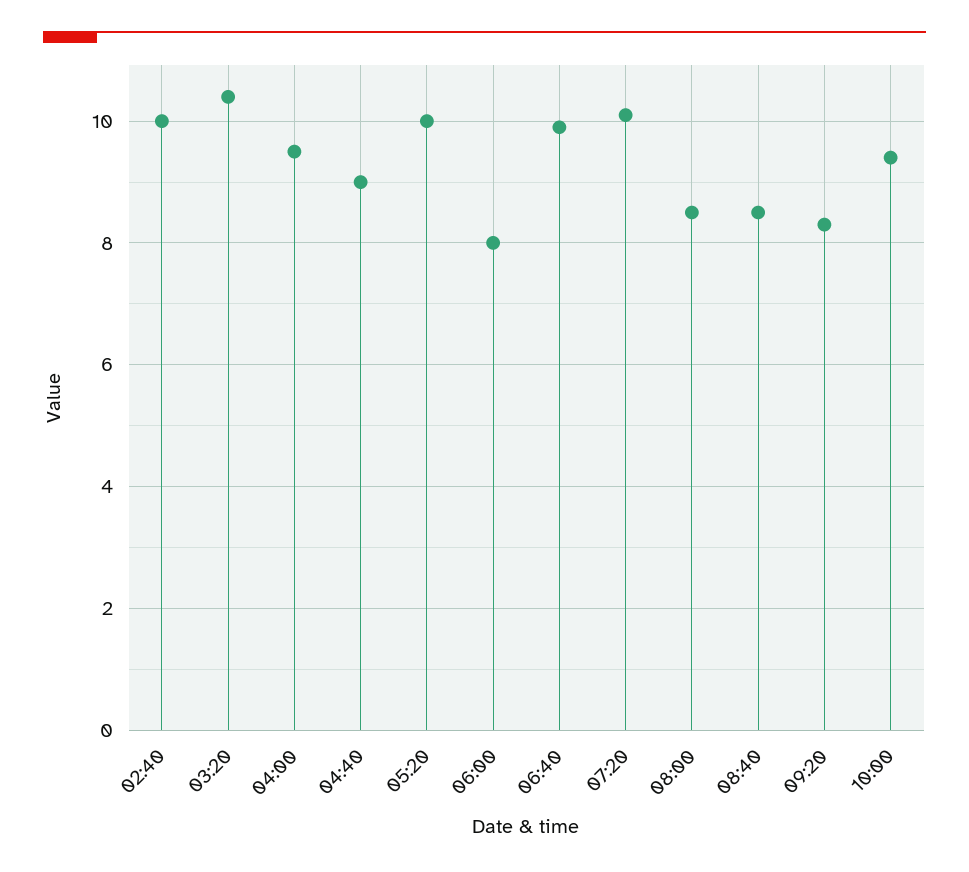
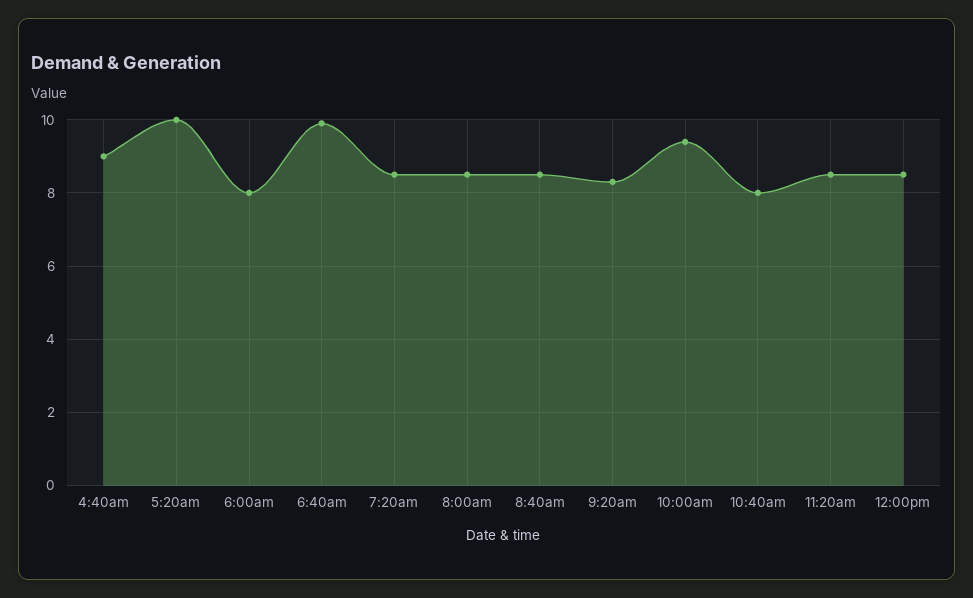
02:40: 10 -> none
03:20: 10.5 -> none
04:00: 9.5 -> none
07:20: 10 -> 8.5
10:40am: none -> 8
11:20am: none -> 8.5
12:00pm: none -> 8.5

